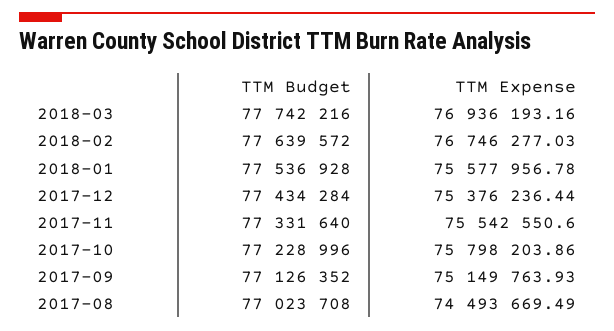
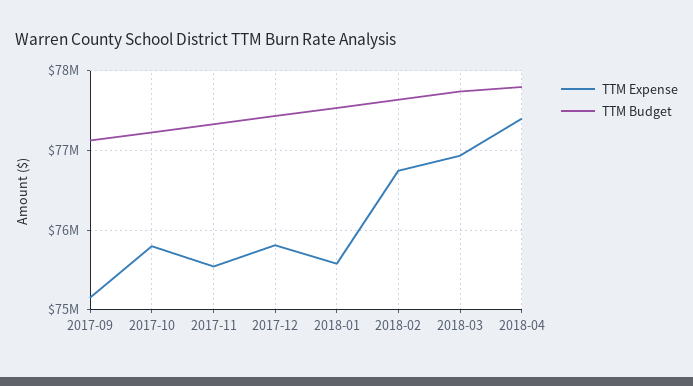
TTM Expense, 2017-12: 75376236.44 -> 75800000
TTM Budget, 2017-08: 77023708 -> none
TTM Expense, 2017-08: 74493669.49 -> none
TTM Expense, 2018-04: none -> 77400000
TTM Budget, 2018-04: none -> 77800000

